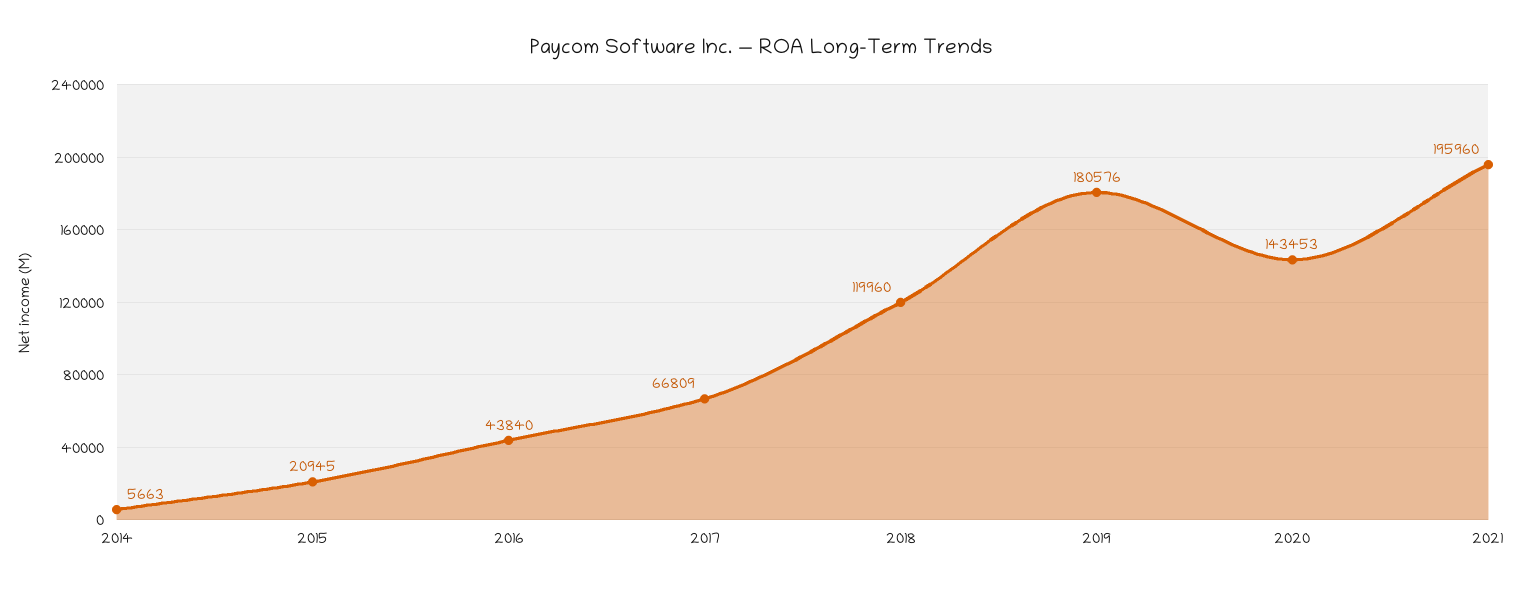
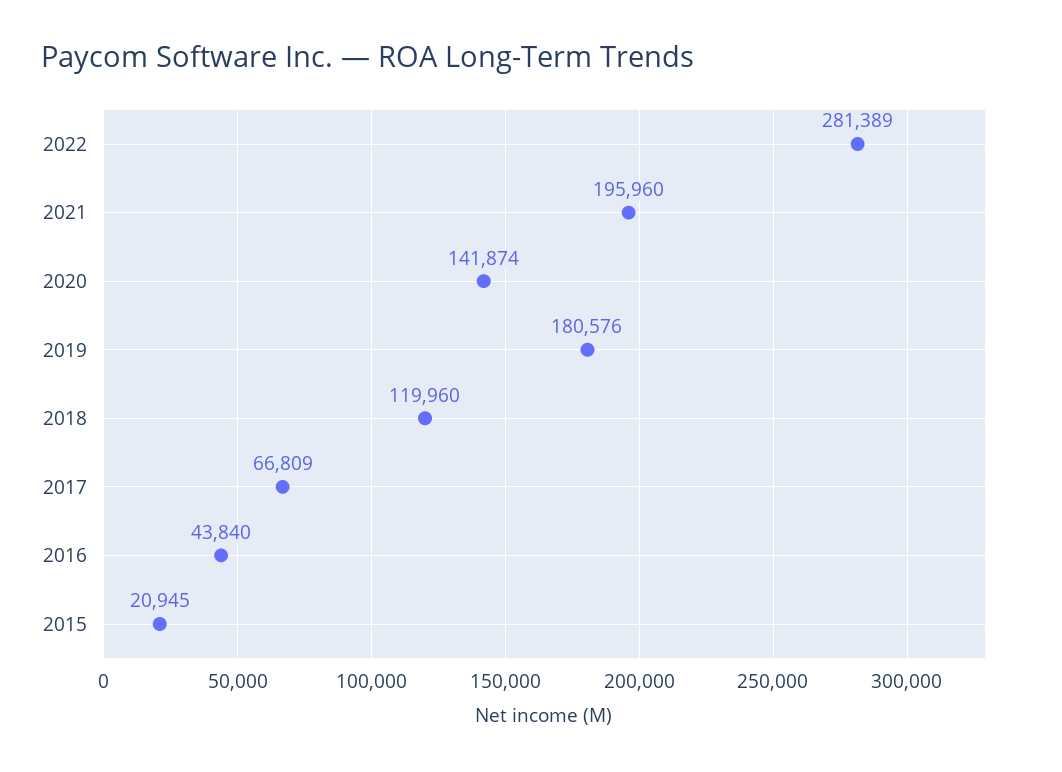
2014: 5663 -> none
2020: 143453 -> 141874
2022: none -> 281389

